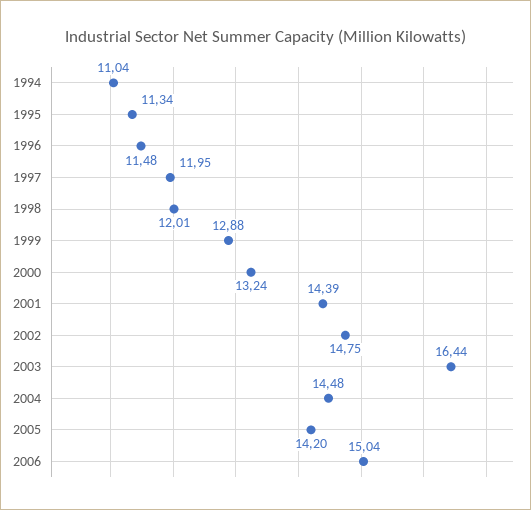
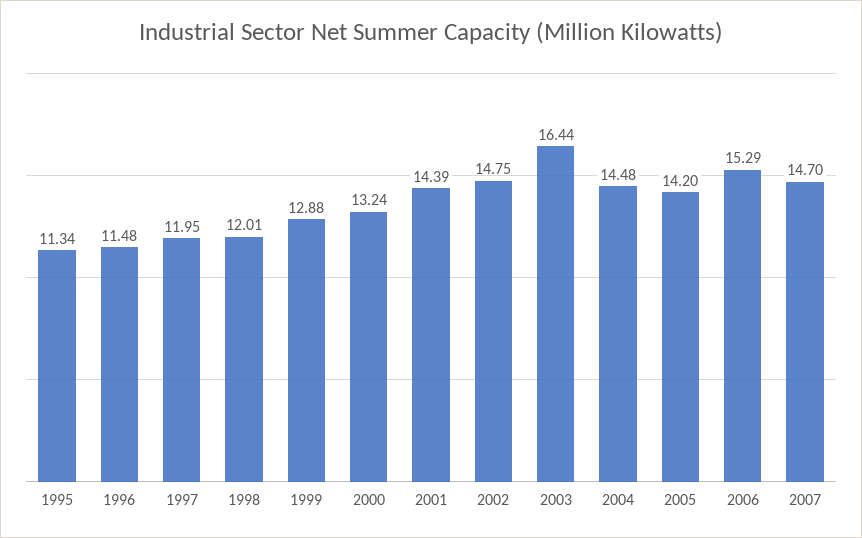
1994: 11.04 -> none
2006: 15.04 -> 15.29
2007: none -> 14.7

